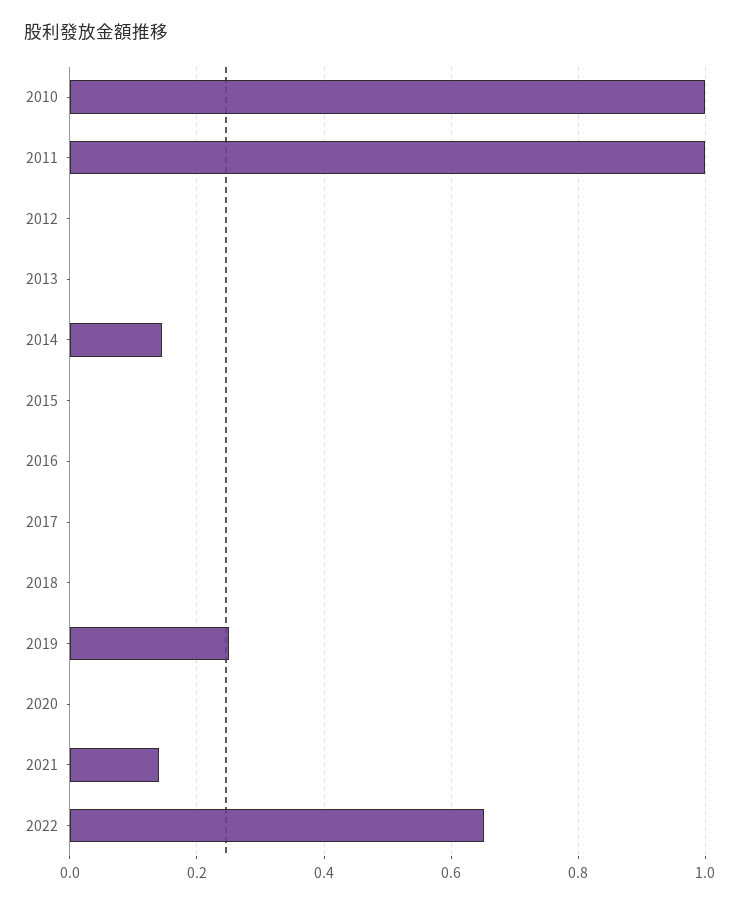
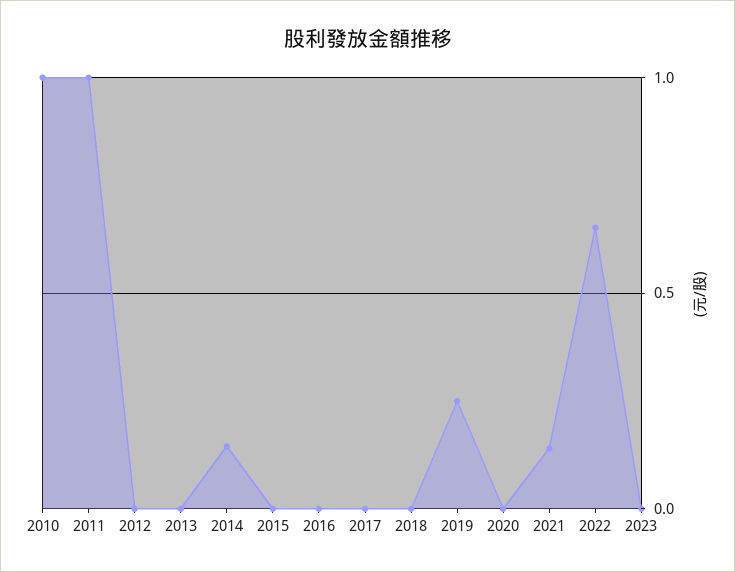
2023: none -> 0

